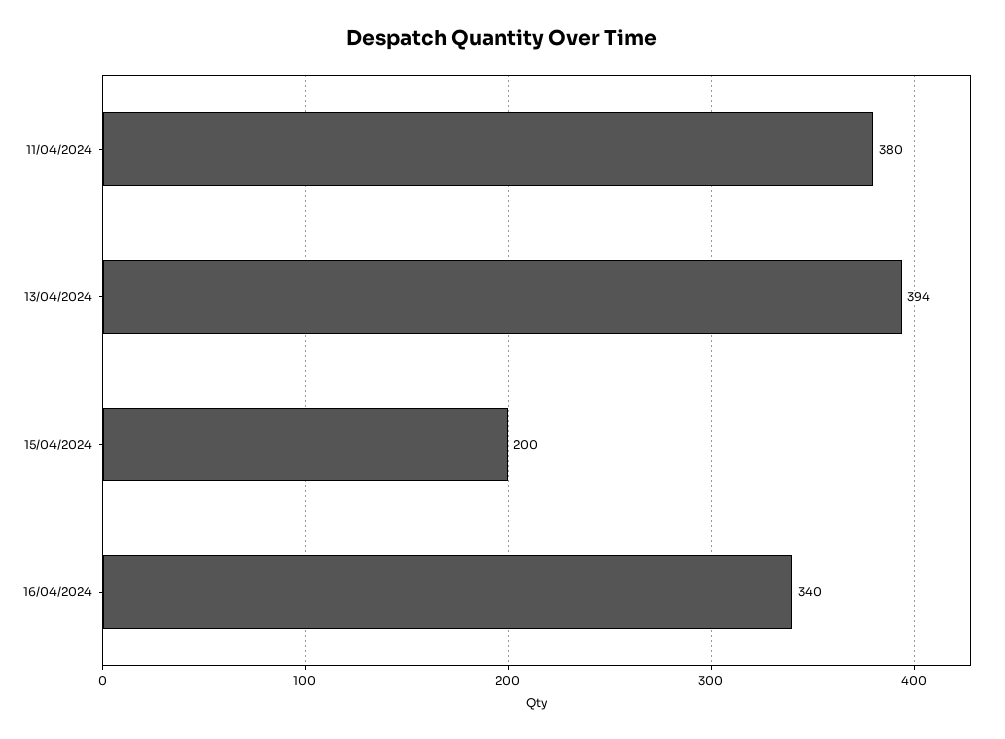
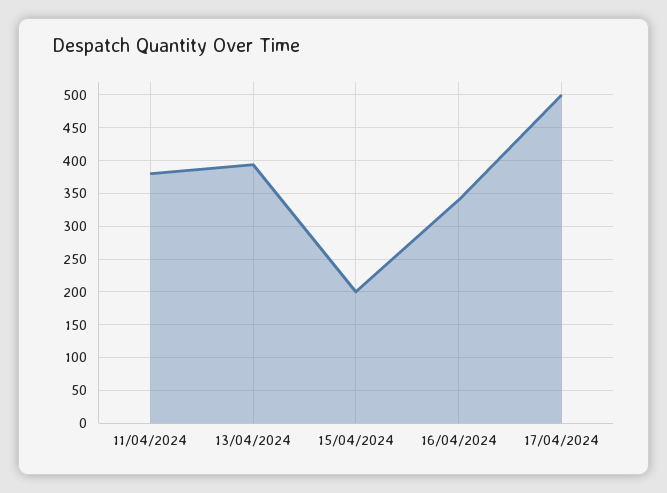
17/04/2024: none -> 500

